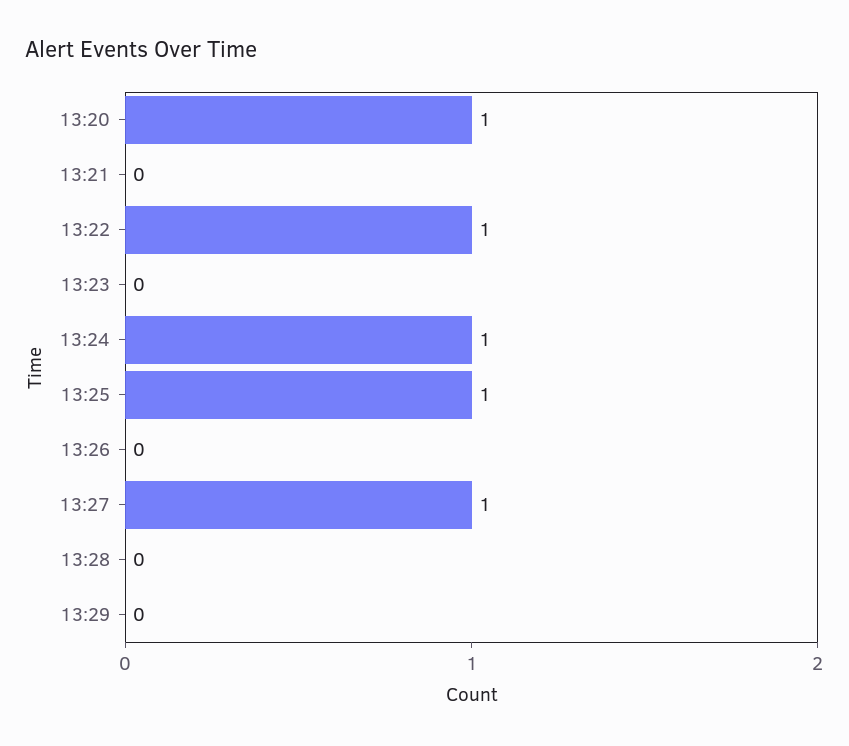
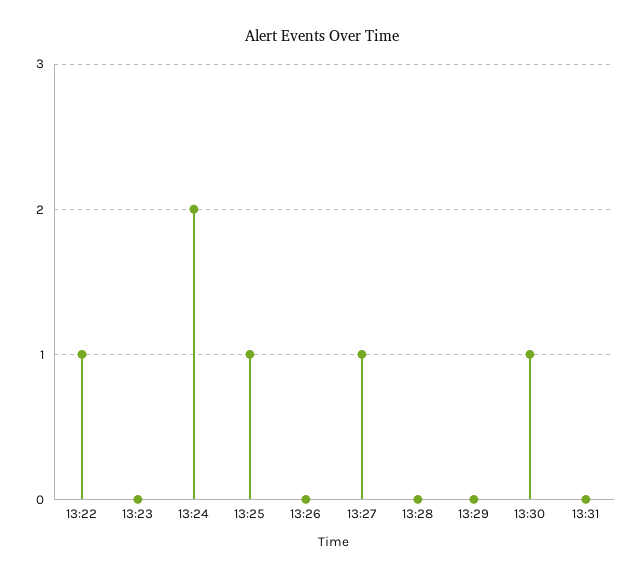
13:20: 1 -> none
13:21: 0 -> none
13:24: 1 -> 2
13:30: none -> 1
13:31: none -> 0

